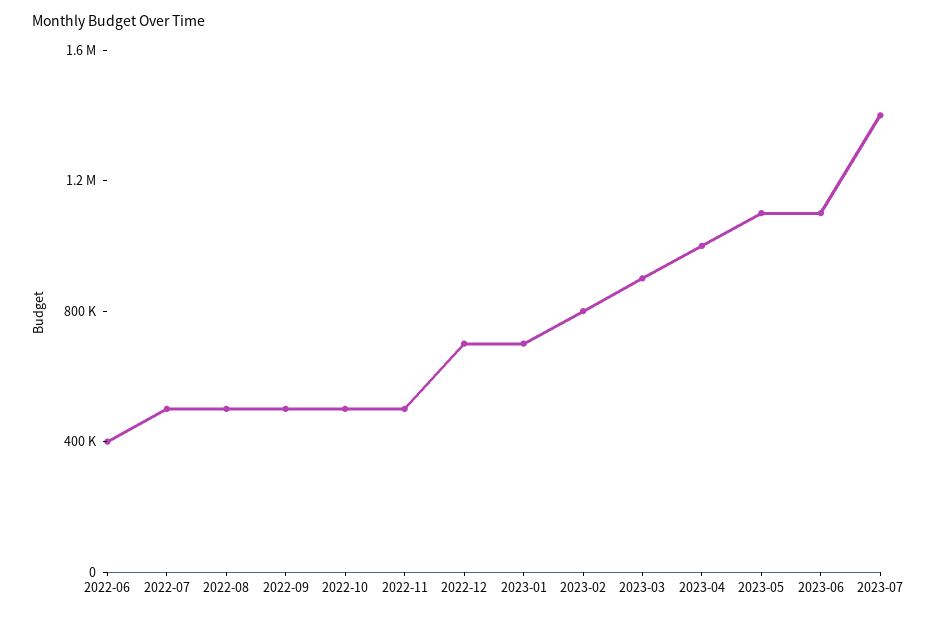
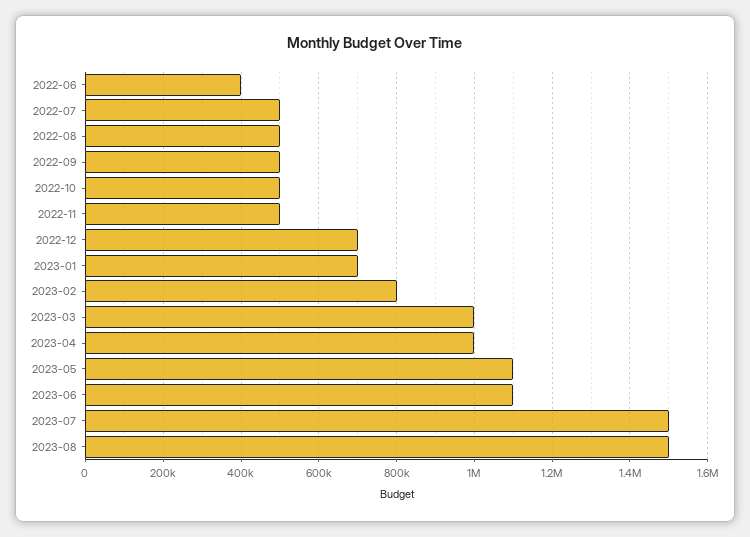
2023-03: 900000 -> 1000000
2023-07: 1400000 -> 1500000
2023-08: none -> 1500000

